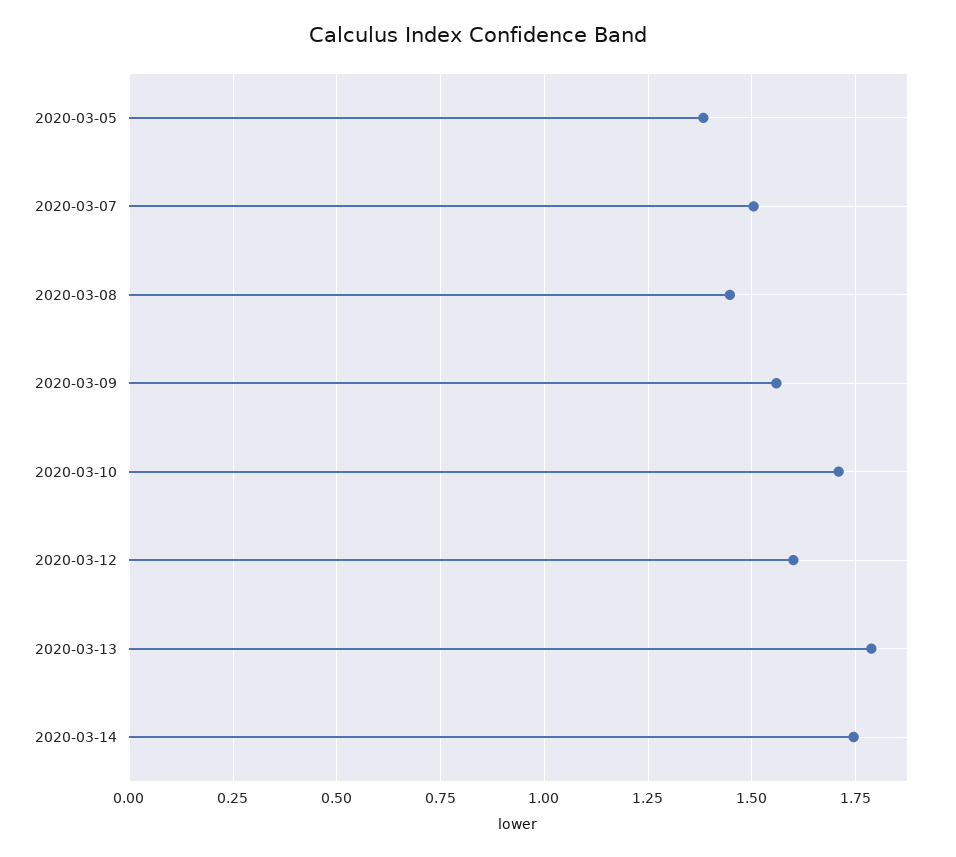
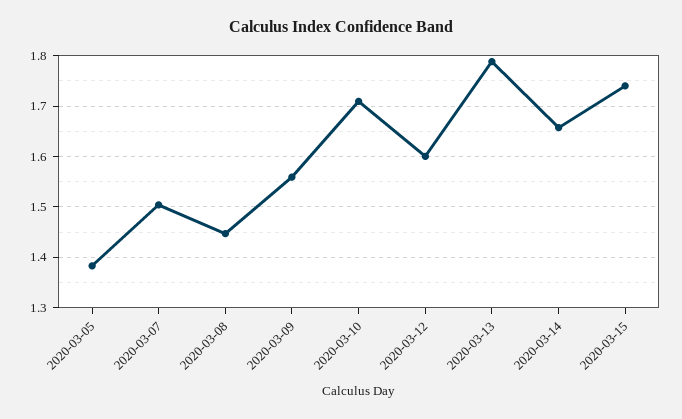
2020-03-14: 1.75 -> 1.66
2020-03-15: none -> 1.74

